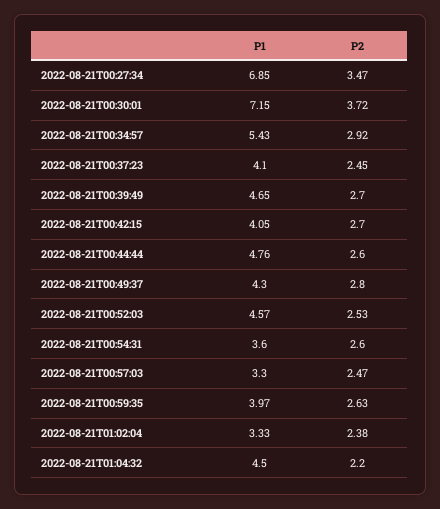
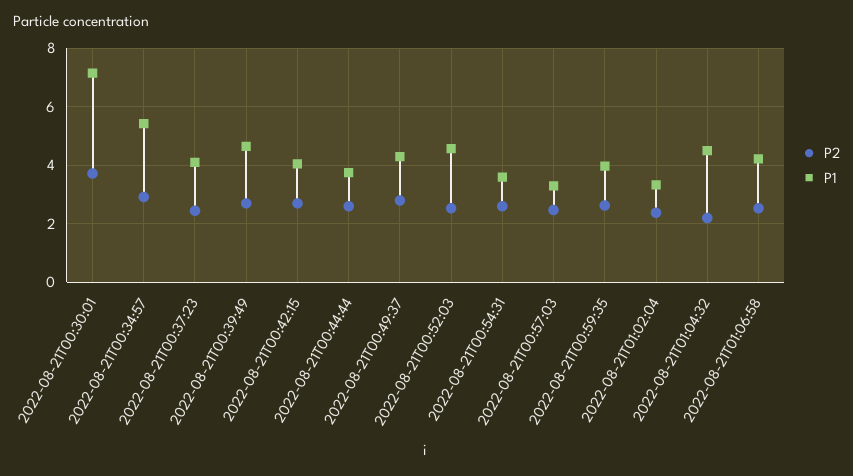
P1, 2022-08-21T00:27:34: 6.85 -> none
P2, 2022-08-21T00:27:34: 3.47 -> none
P1, 2022-08-21T00:44:44: 4.76 -> 3.75
P2, 2022-08-21T01:06:58: none -> 2.5
P1, 2022-08-21T01:06:58: none -> 4.25

